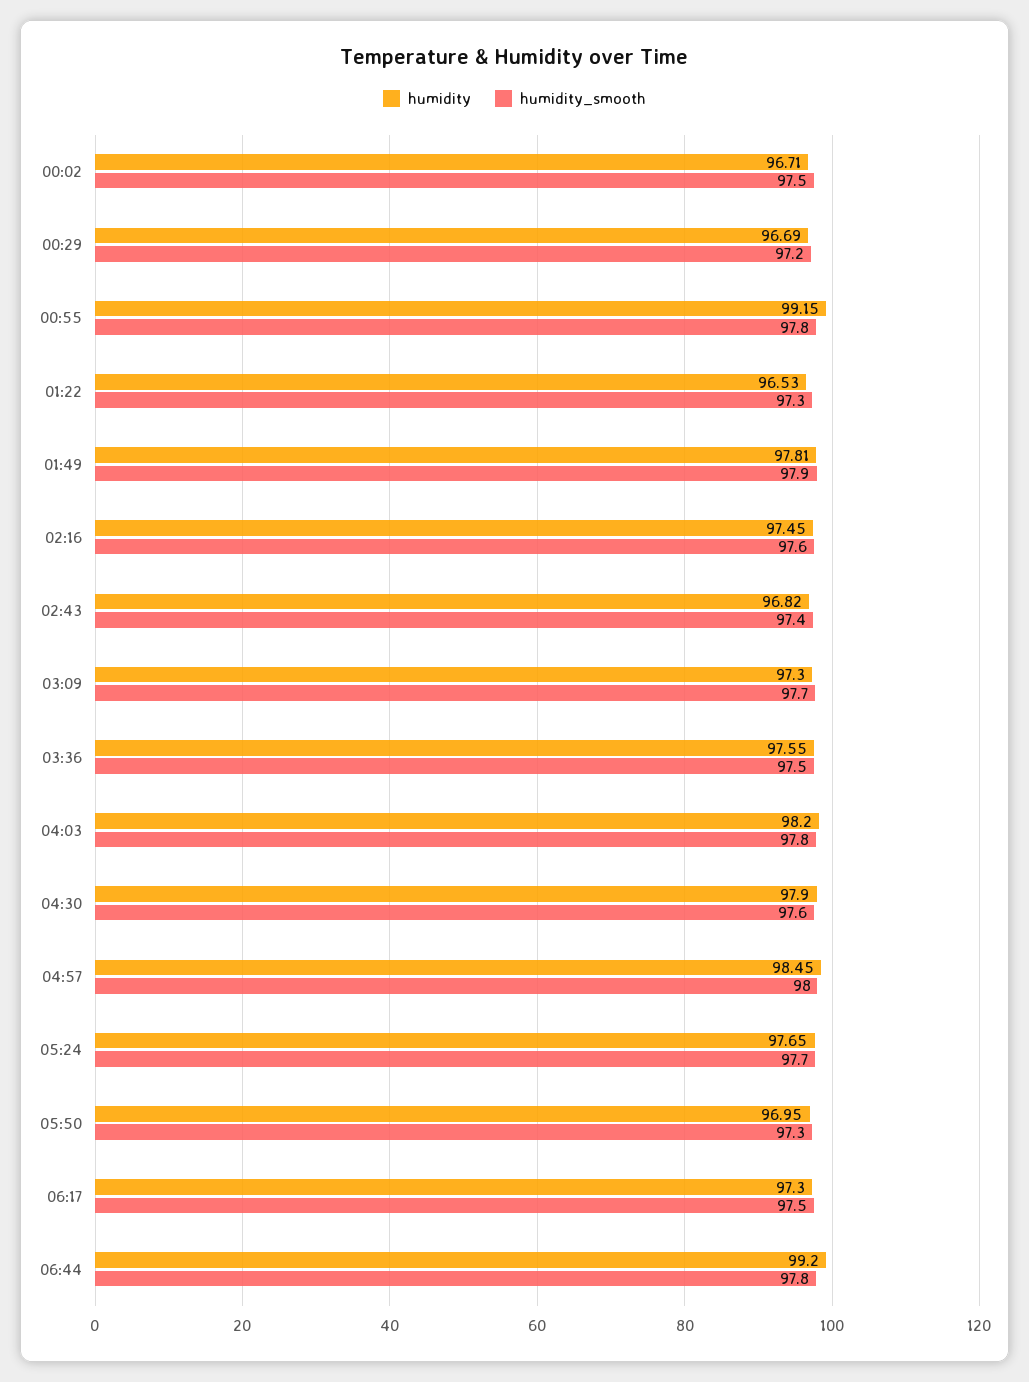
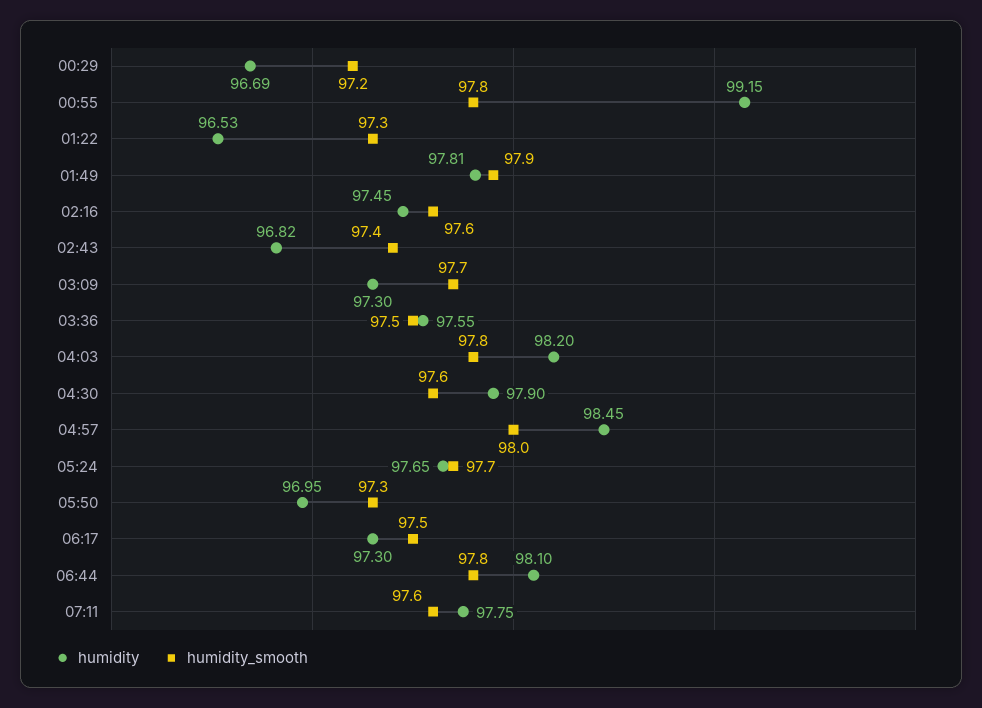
humidity, 00:02: 96.71 -> none
humidity_smooth, 00:02: 97.5 -> none
humidity, 06:44: 99.2 -> 98.1
humidity, 07:11: none -> 97.75
humidity_smooth, 07:11: none -> 97.6

